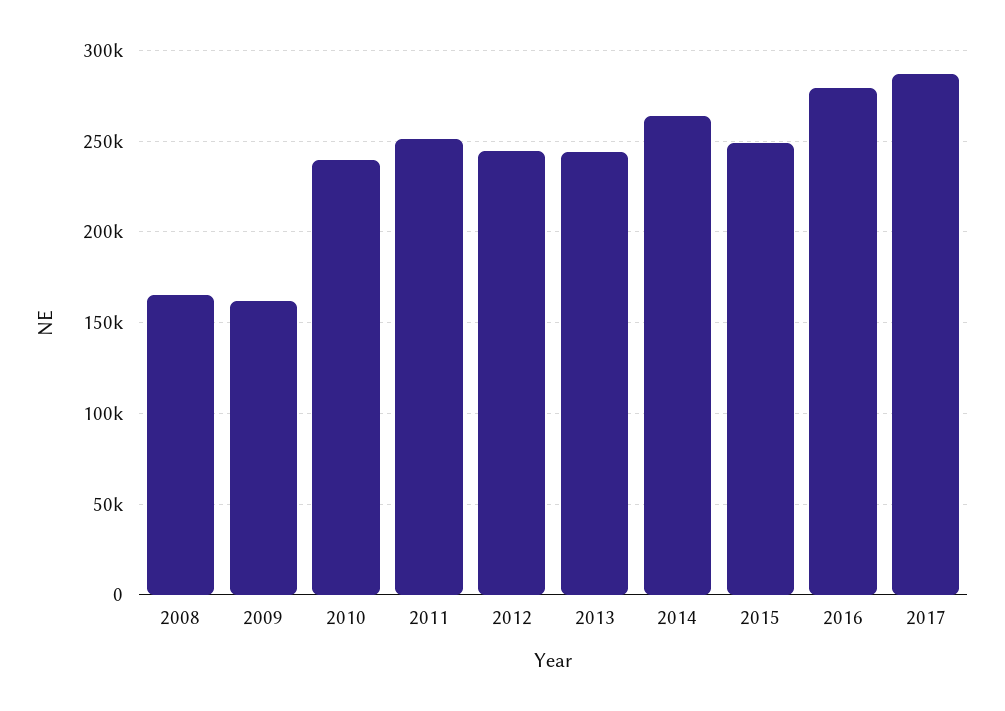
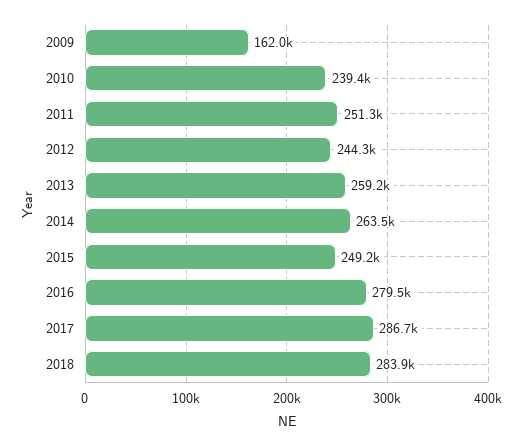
2008: 165000 -> none
2013: 245000 -> 259200
2018: none -> 283900

